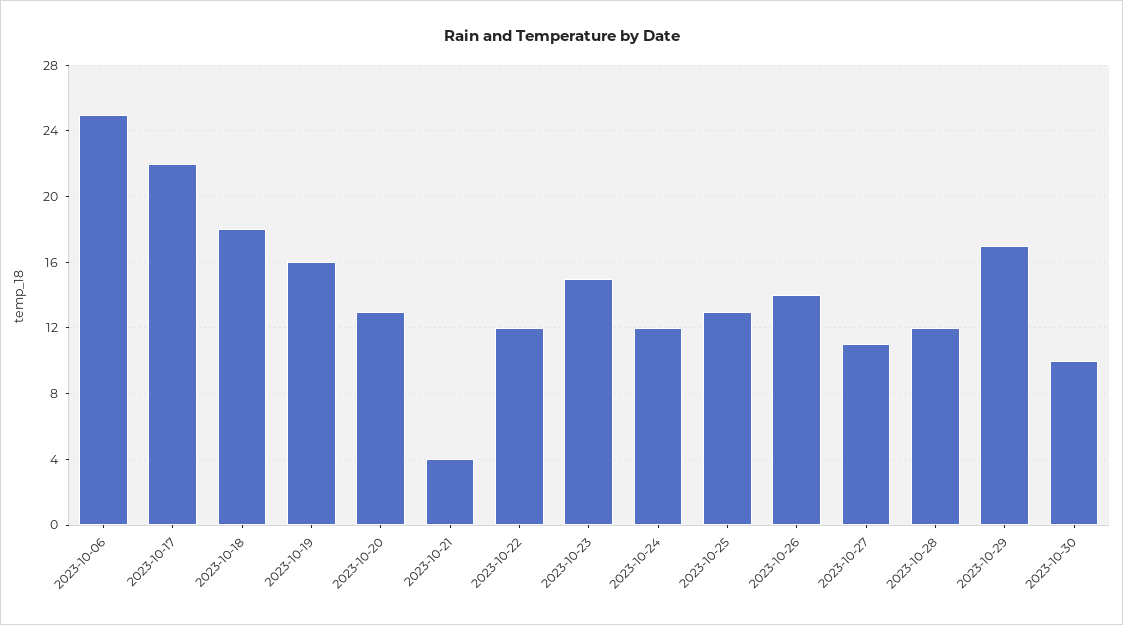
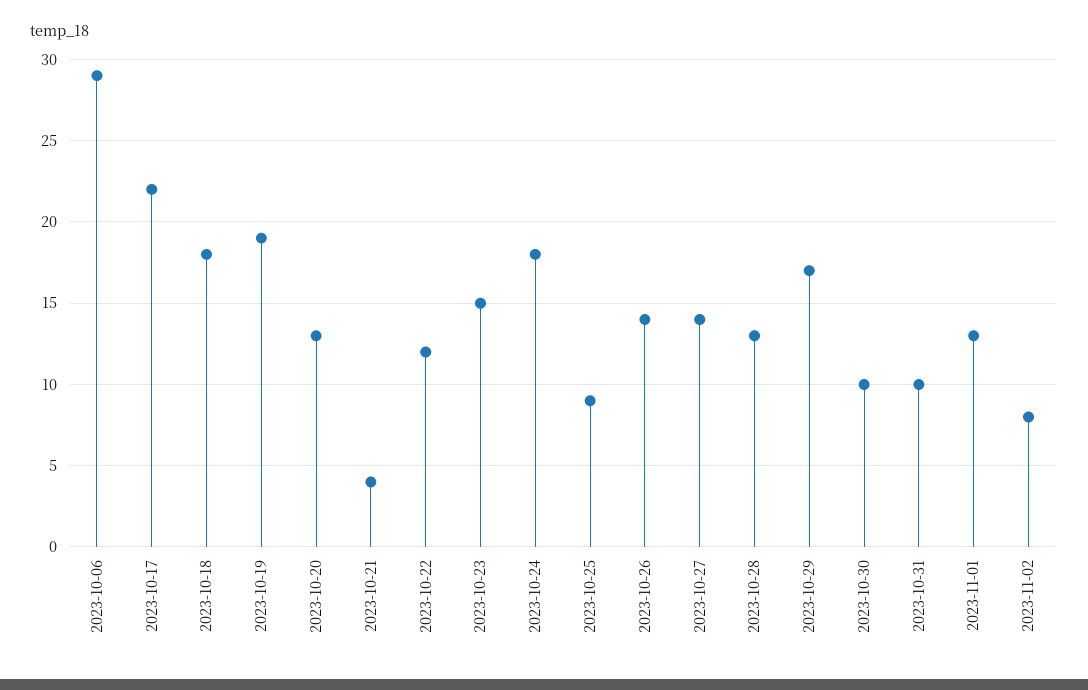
2023-10-06: 25 -> 29
2023-10-19: 16 -> 19
2023-10-24: 12 -> 18
2023-10-25: 13 -> 9
2023-10-27: 11 -> 14
2023-10-28: 12 -> 13
2023-10-31: none -> 10
2023-11-01: none -> 13
2023-11-02: none -> 8

